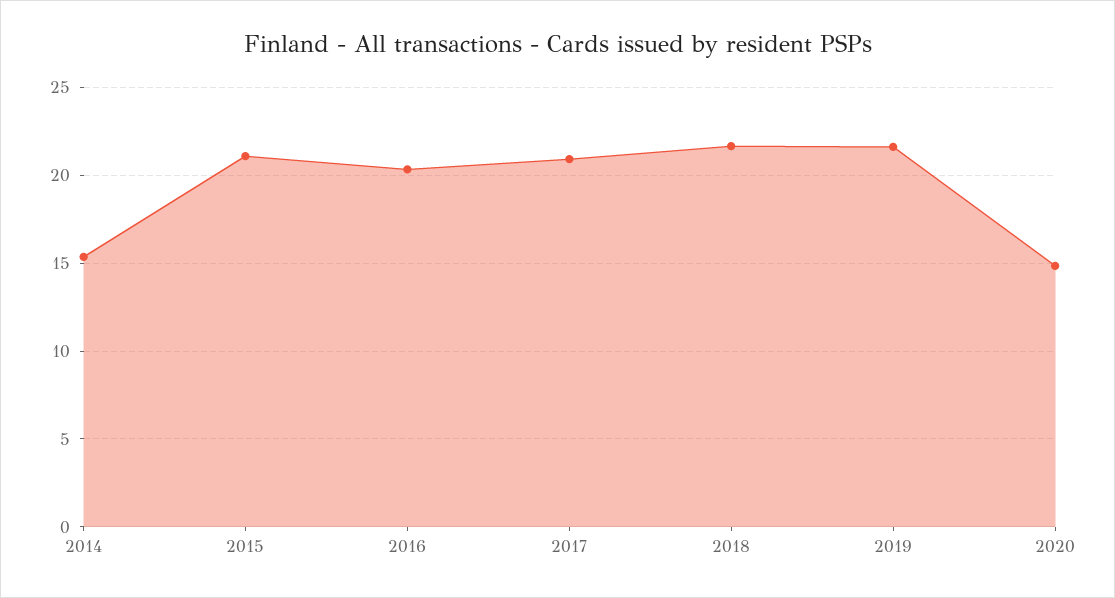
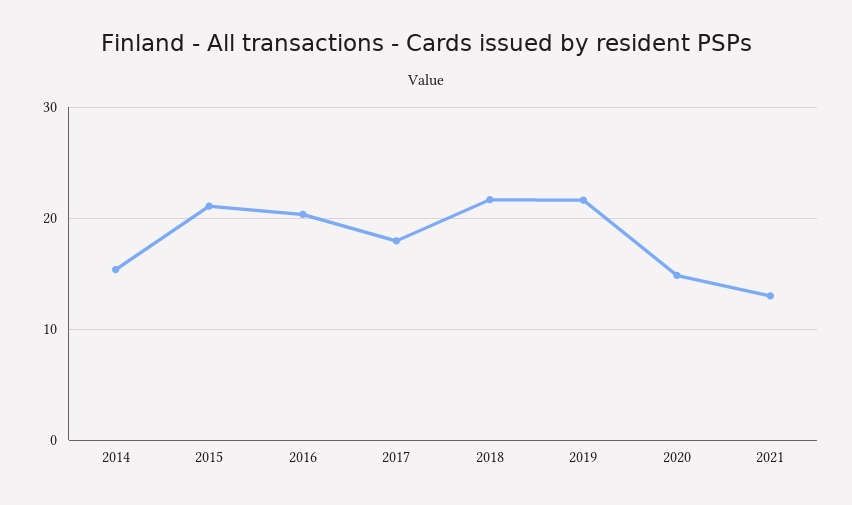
2017: 21 -> 18
2021: none -> 13

